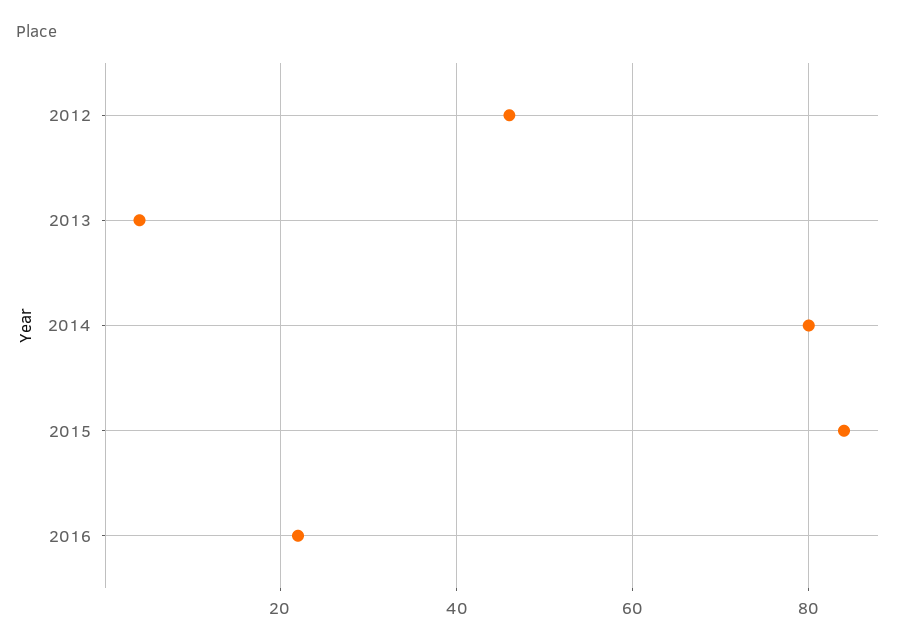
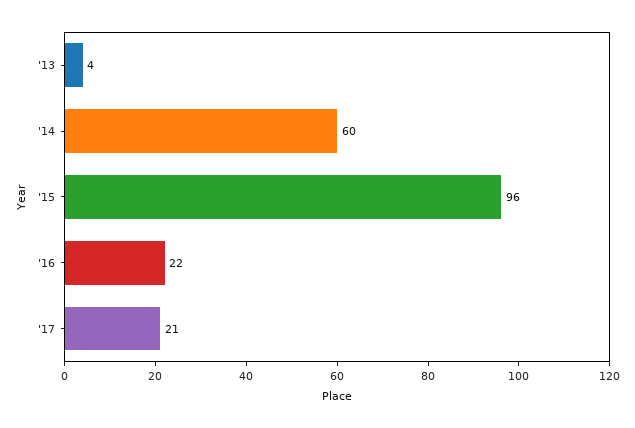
2012: 45 -> none
2014: 80 -> 60
2015: 85 -> 96
'17: none -> 21

